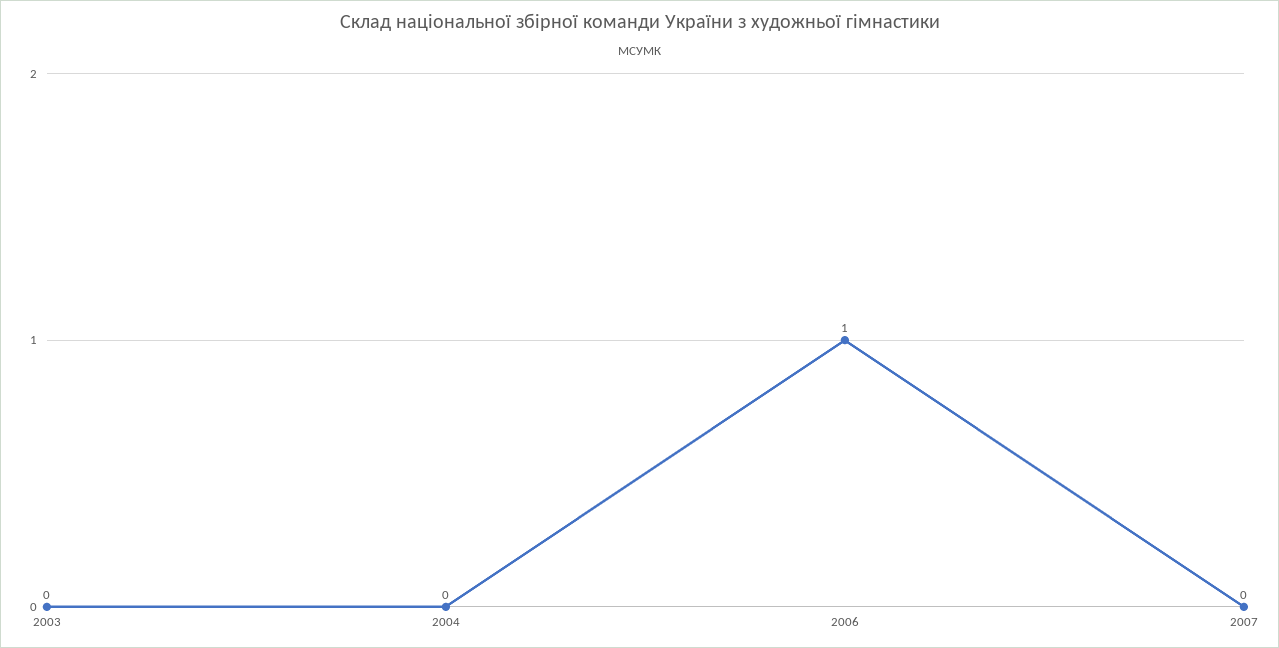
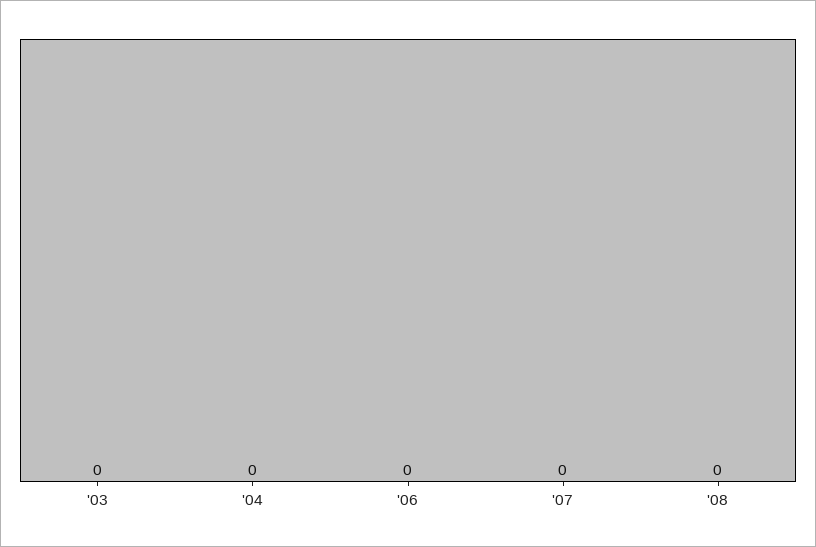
2006: 1 -> 0
'08: none -> 0

